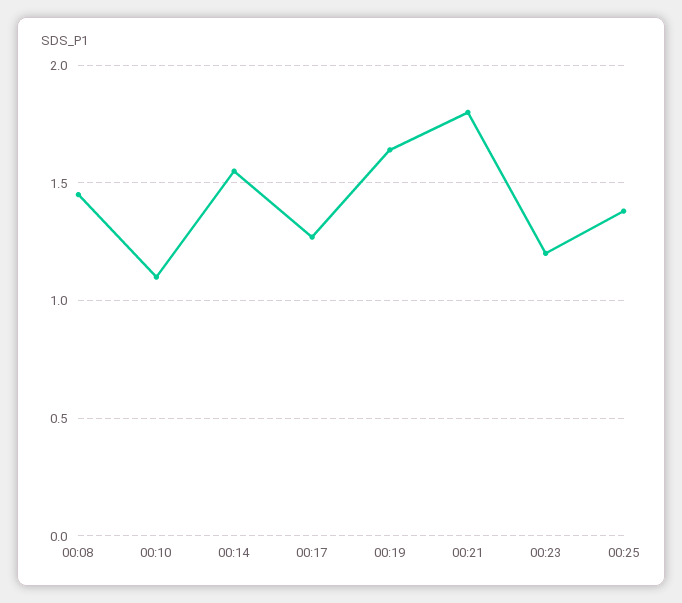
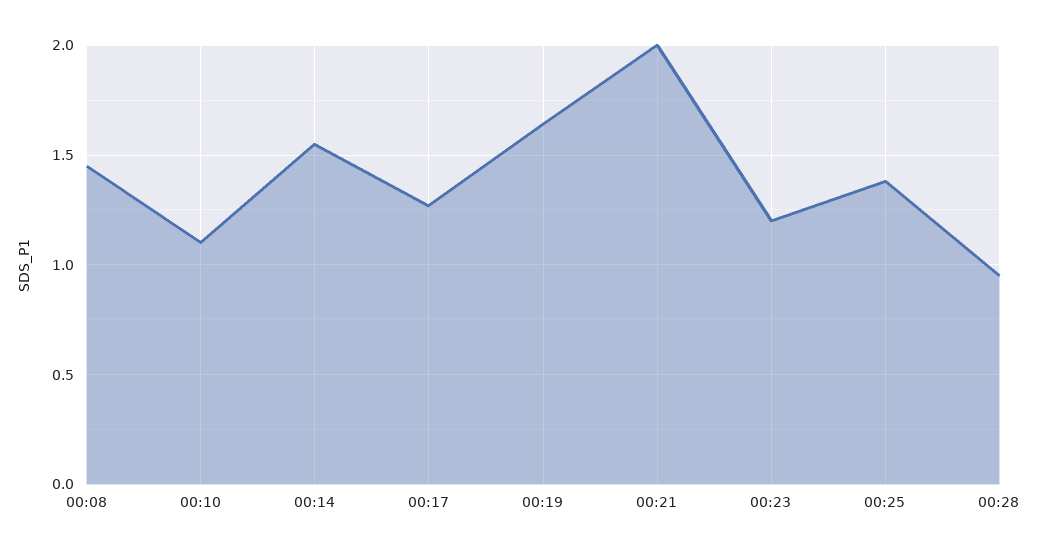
00:21: 1.8 -> 2
00:28: none -> 0.95

